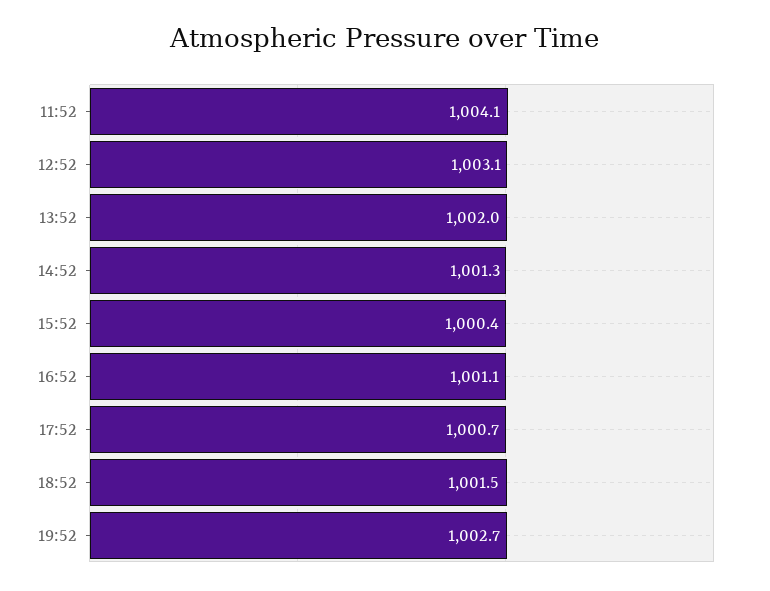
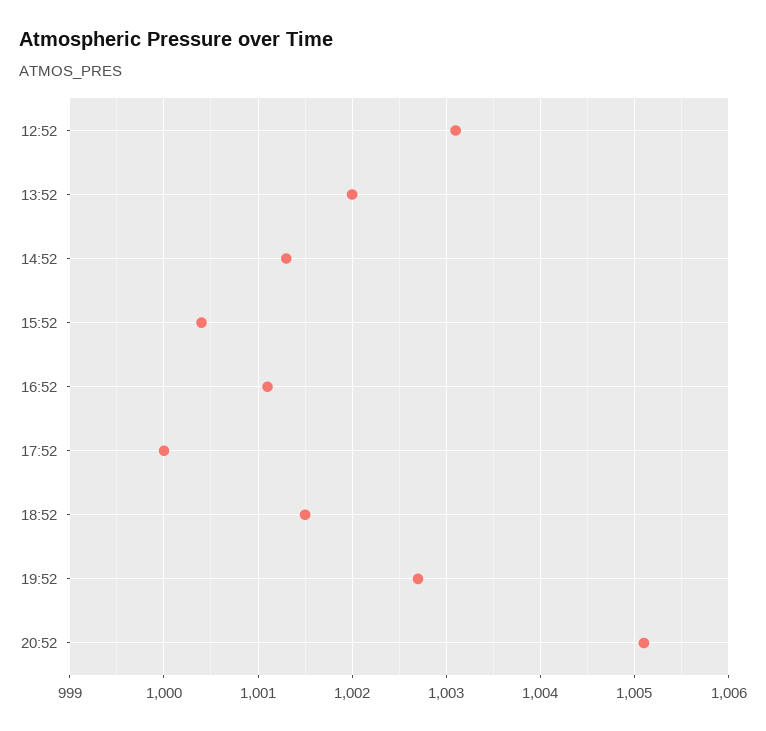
11:52: 1004.1 -> none
17:52: 1000.7 -> 1000
20:52: none -> 1005.1

